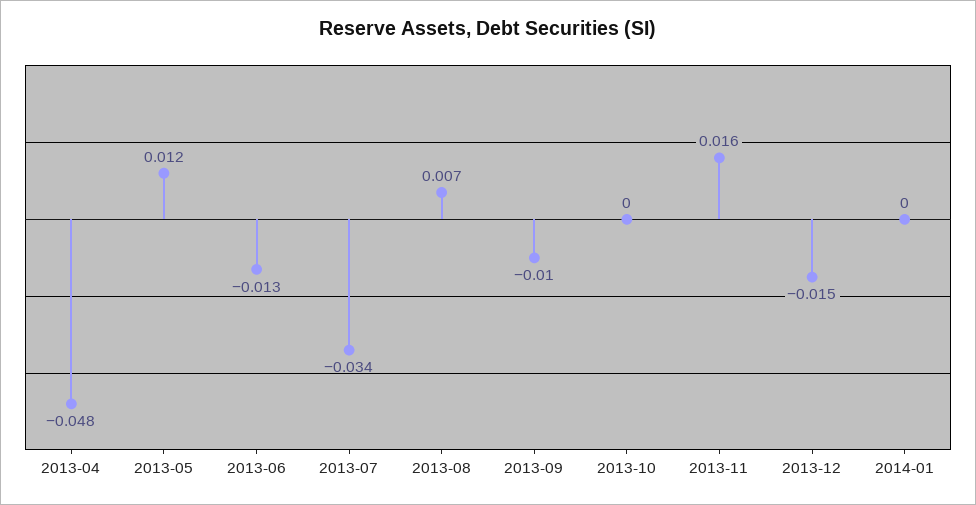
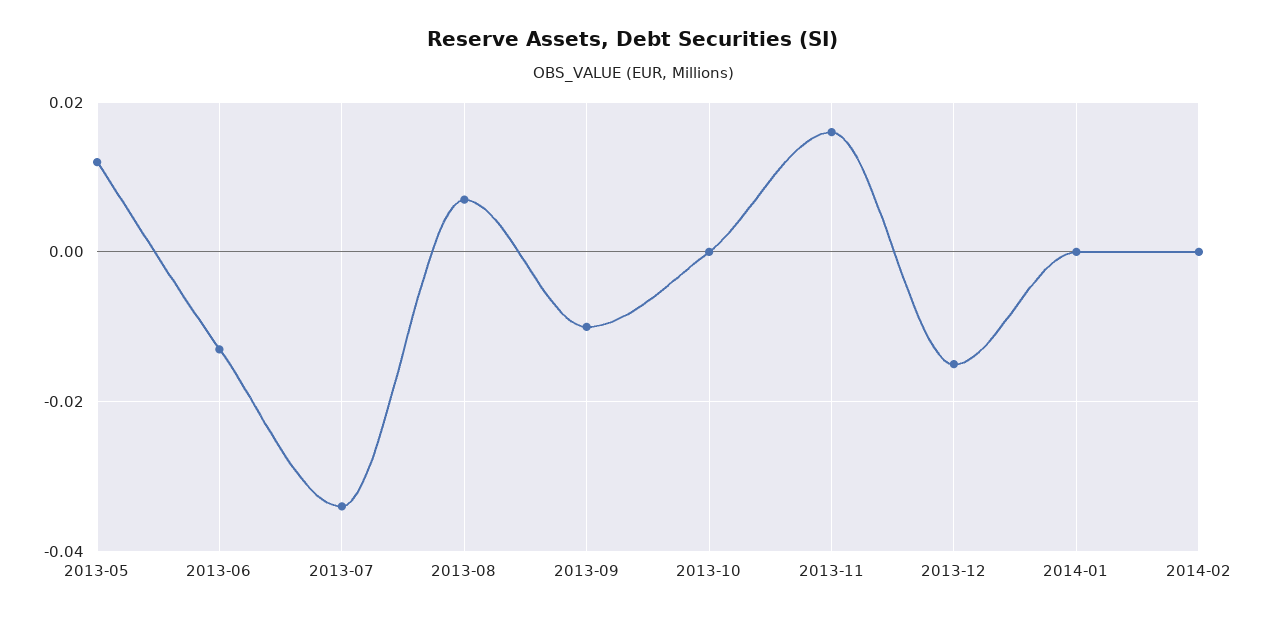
2013-04: -0.048 -> none
2014-02: none -> 0

